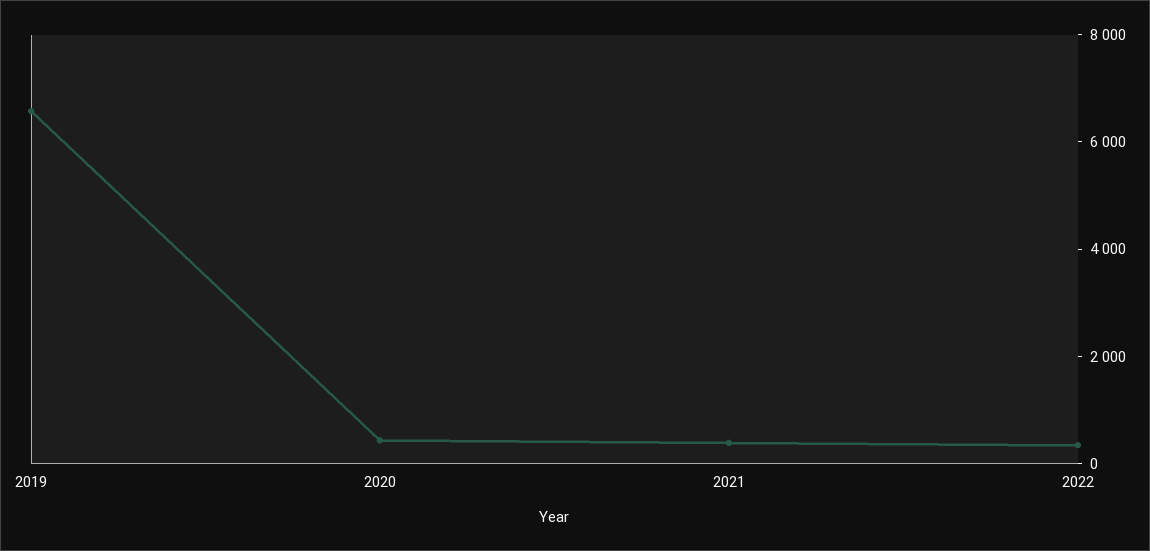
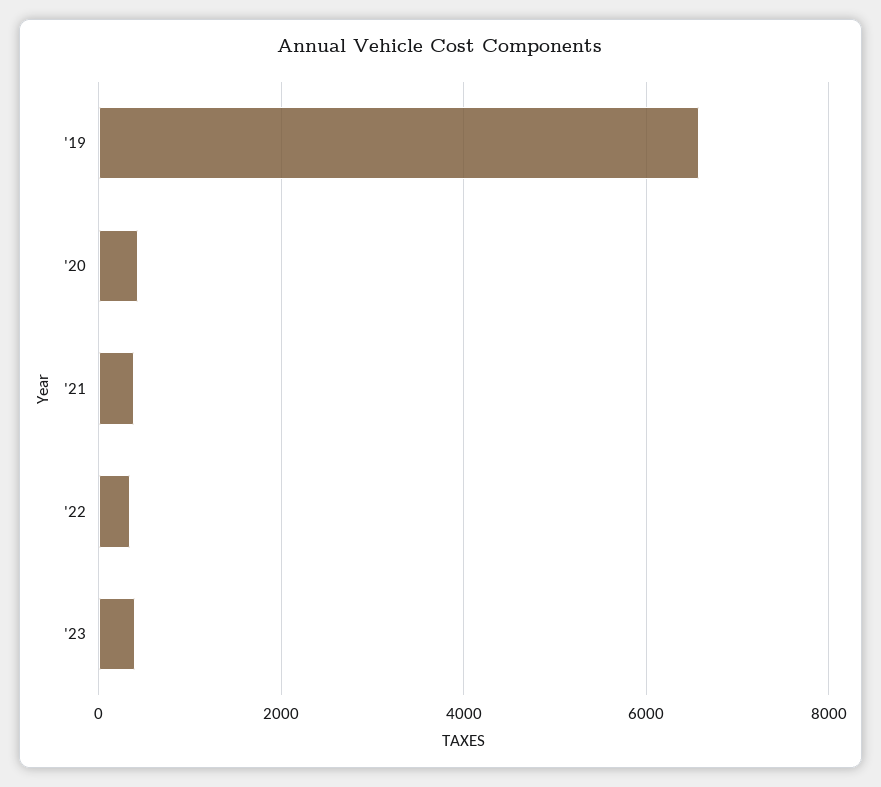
'23: none -> 400

